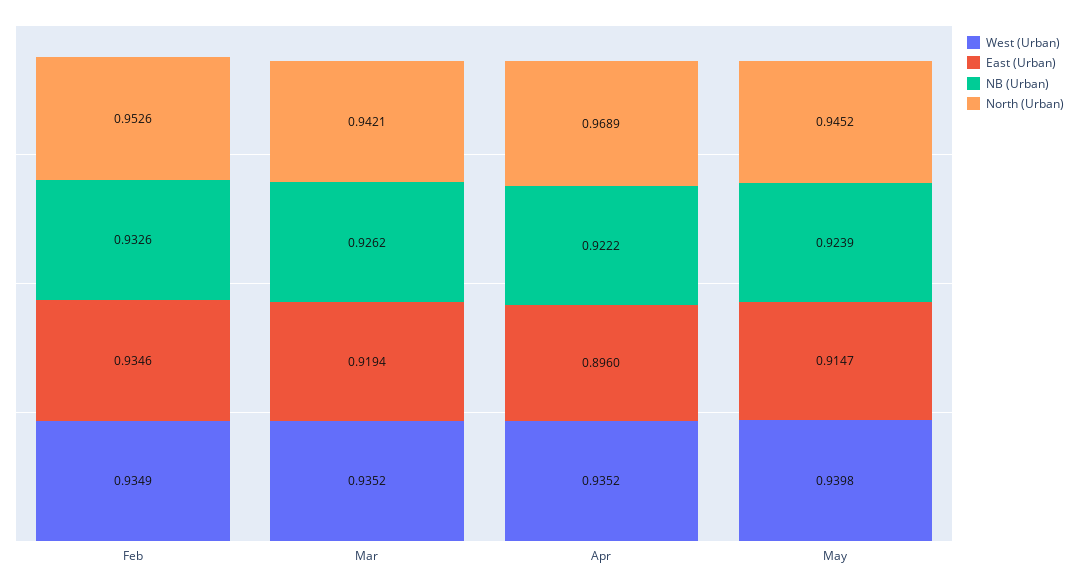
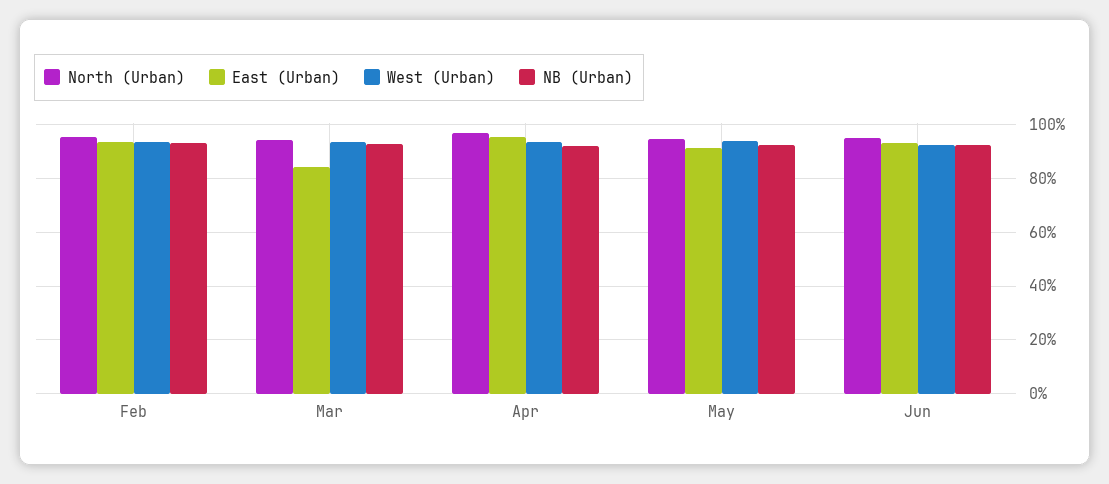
East (Urban), Mar: 0.9194 -> 0.85
East (Urban), Apr: 0.896 -> 0.95
North (Urban), Jun: none -> 0.95
East (Urban), Jun: none -> 0.925
West (Urban), Jun: none -> 0.925
NB (Urban), Jun: none -> 0.925

